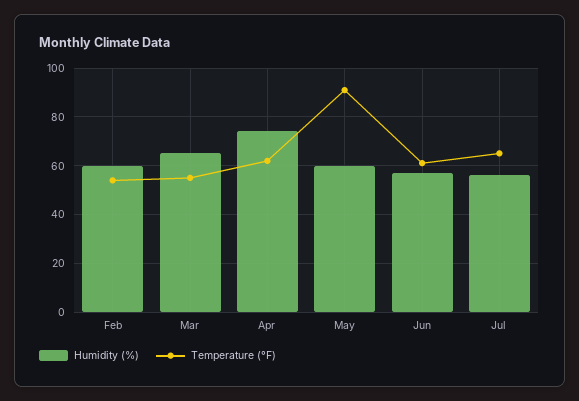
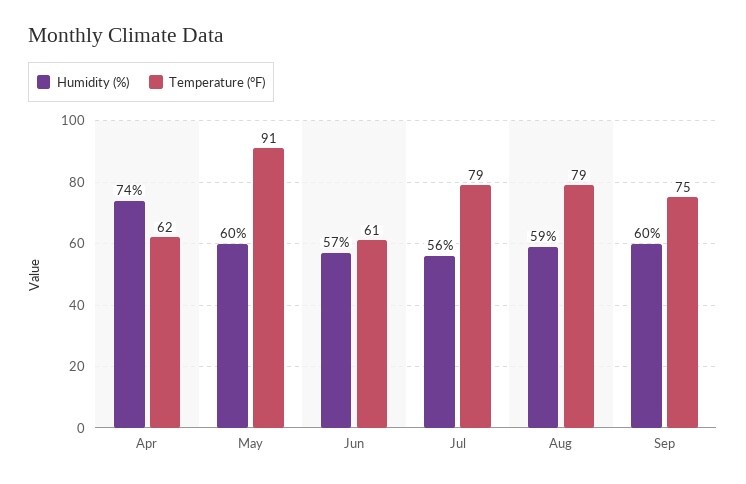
Humidity (%), Feb: 60 -> none
Temperature (°F), Feb: 55 -> none
Humidity (%), Mar: 65 -> none
Temperature (°F), Mar: 55 -> none
Temperature (°F), Jul: 65 -> 79
Humidity (%), Aug: none -> 59
Temperature (°F), Aug: none -> 79
Humidity (%), Sep: none -> 60
Temperature (°F), Sep: none -> 75

